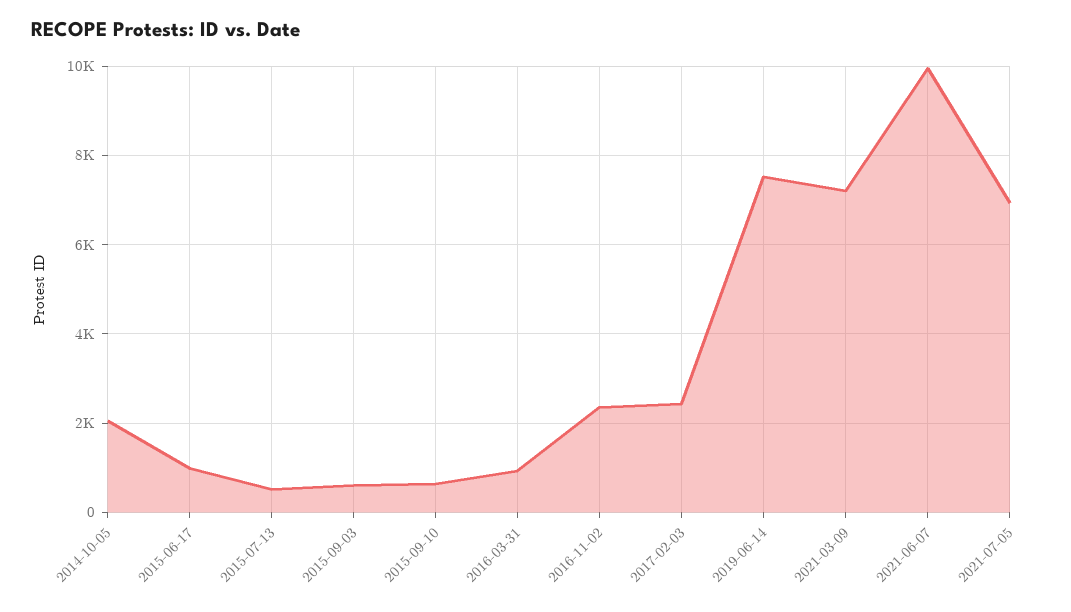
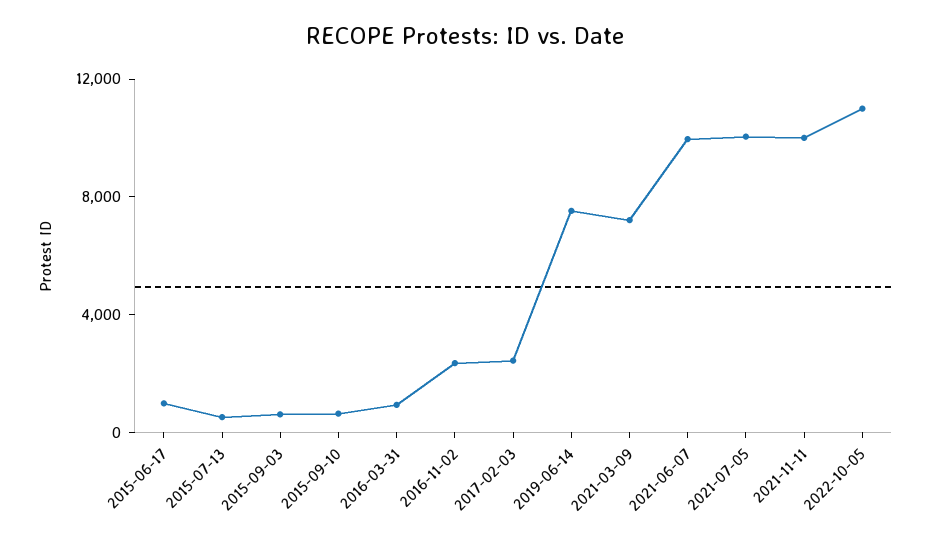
2014-10-05: 2000 -> none
2021-07-05: 7000 -> 10000
2021-11-11: none -> 10000
2022-10-05: none -> 11000

